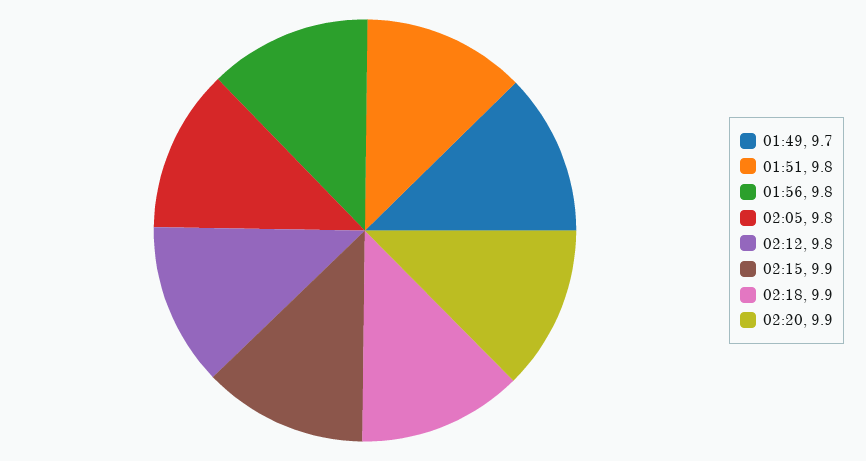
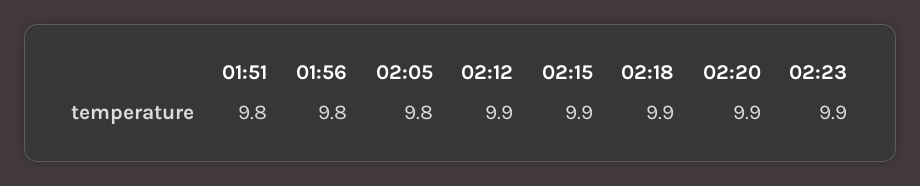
01:49: 9.7 -> none
02:12: 9.8 -> 9.9
02:23: none -> 9.9

